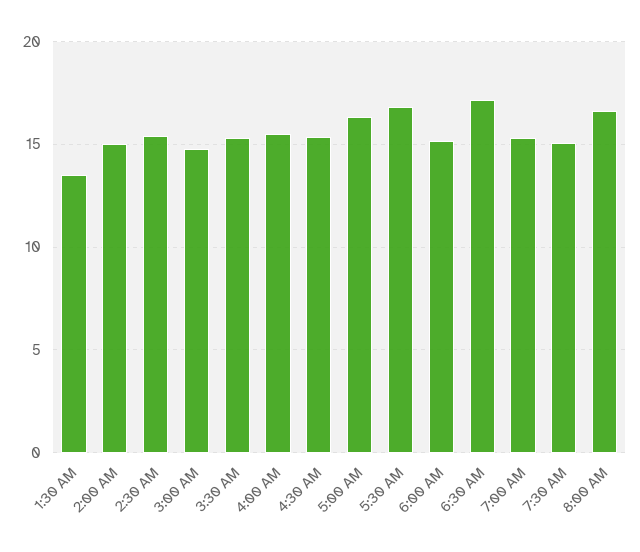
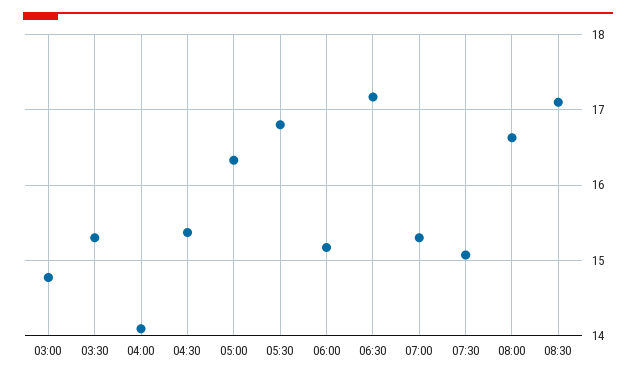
1:30 AM: 13.5 -> none
2:00 AM: 15 -> none
2:30 AM: 15.5 -> none
4:00 AM: 15.5 -> 14.1
08:30: none -> 17.1

